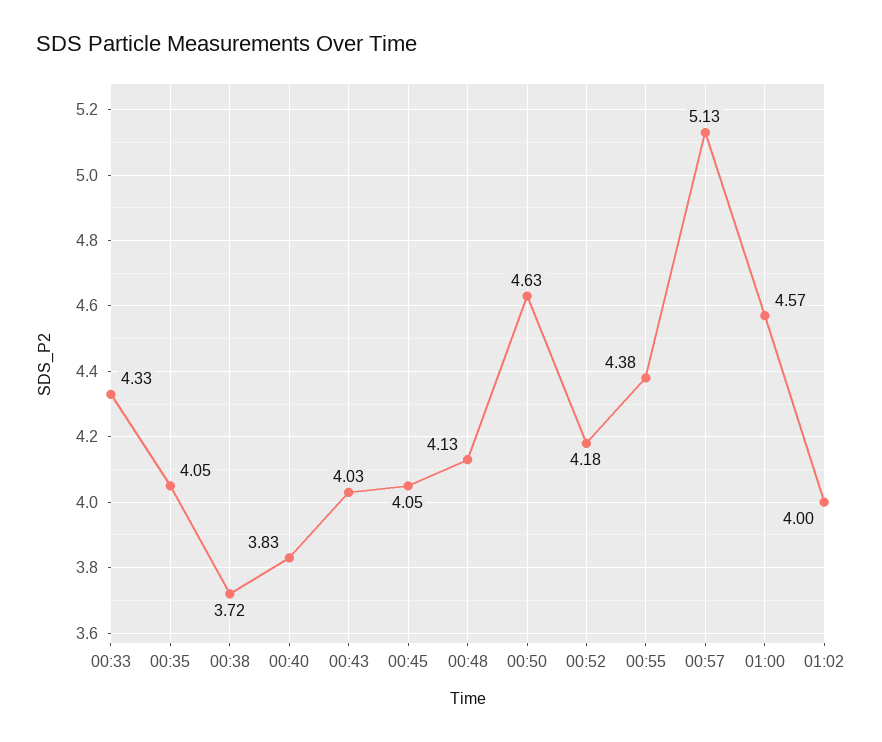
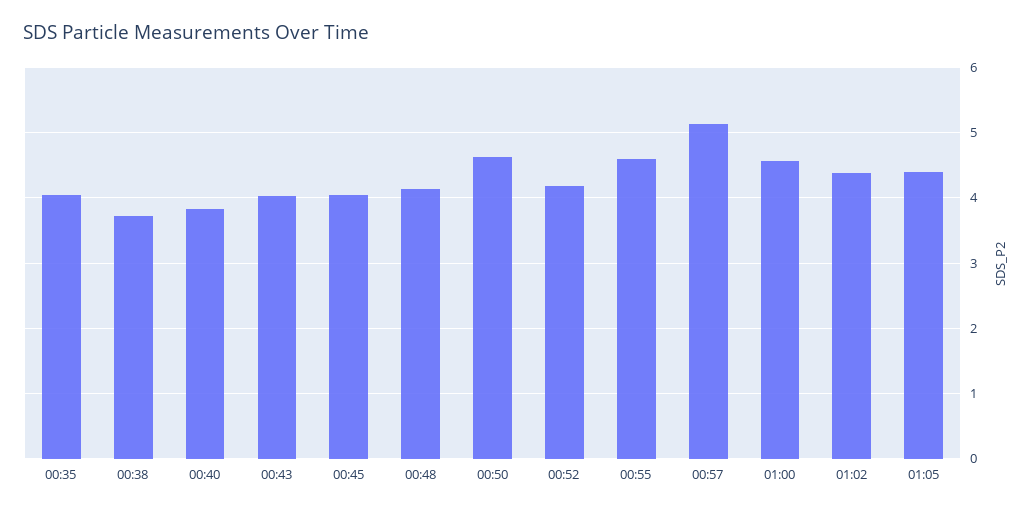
00:33: 4.33 -> none
00:55: 4.38 -> 4.6
01:02: 4 -> 4.4
01:05: none -> 4.4

